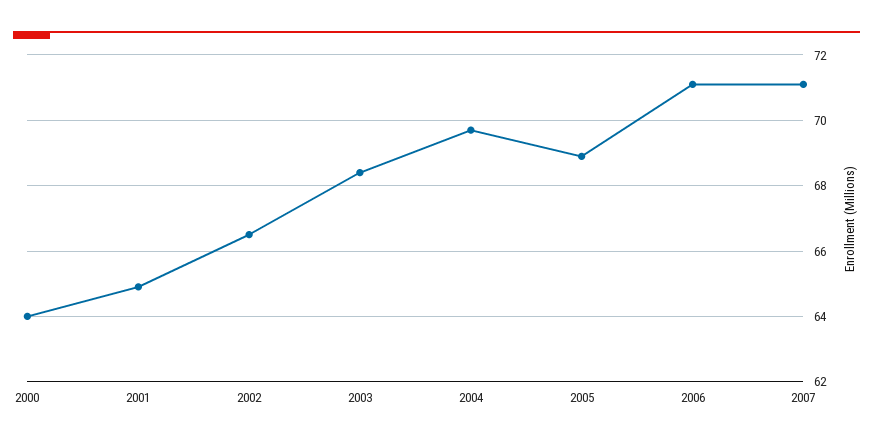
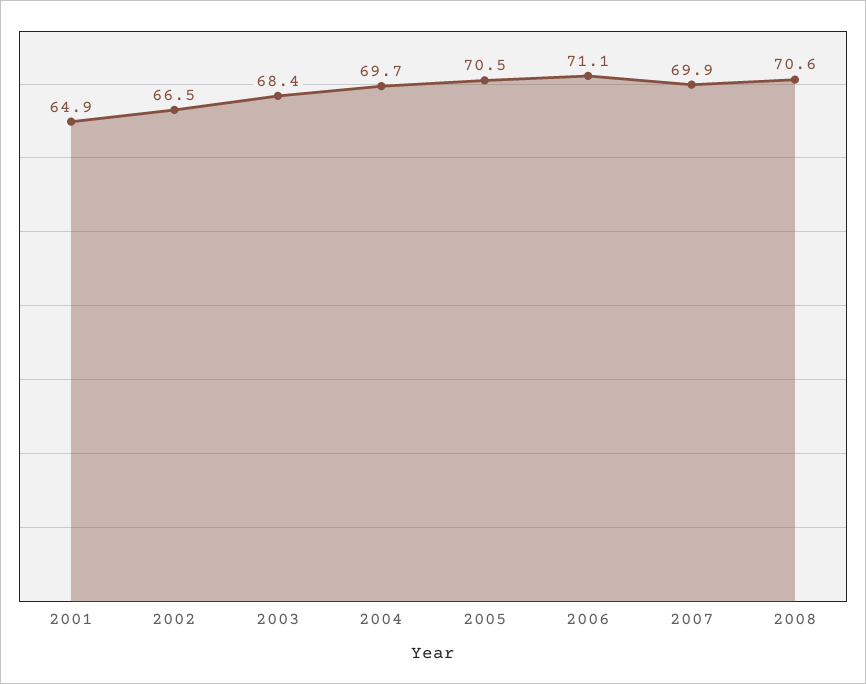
2000: 64 -> none
2005: 69 -> 70.5
2007: 71 -> 69.9
2008: none -> 70.6

